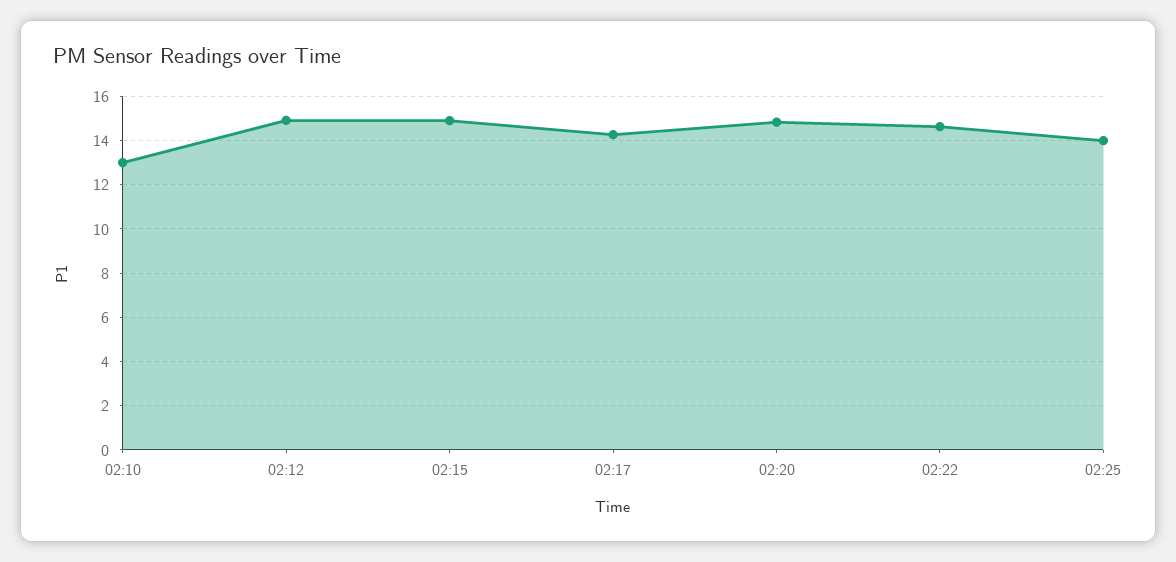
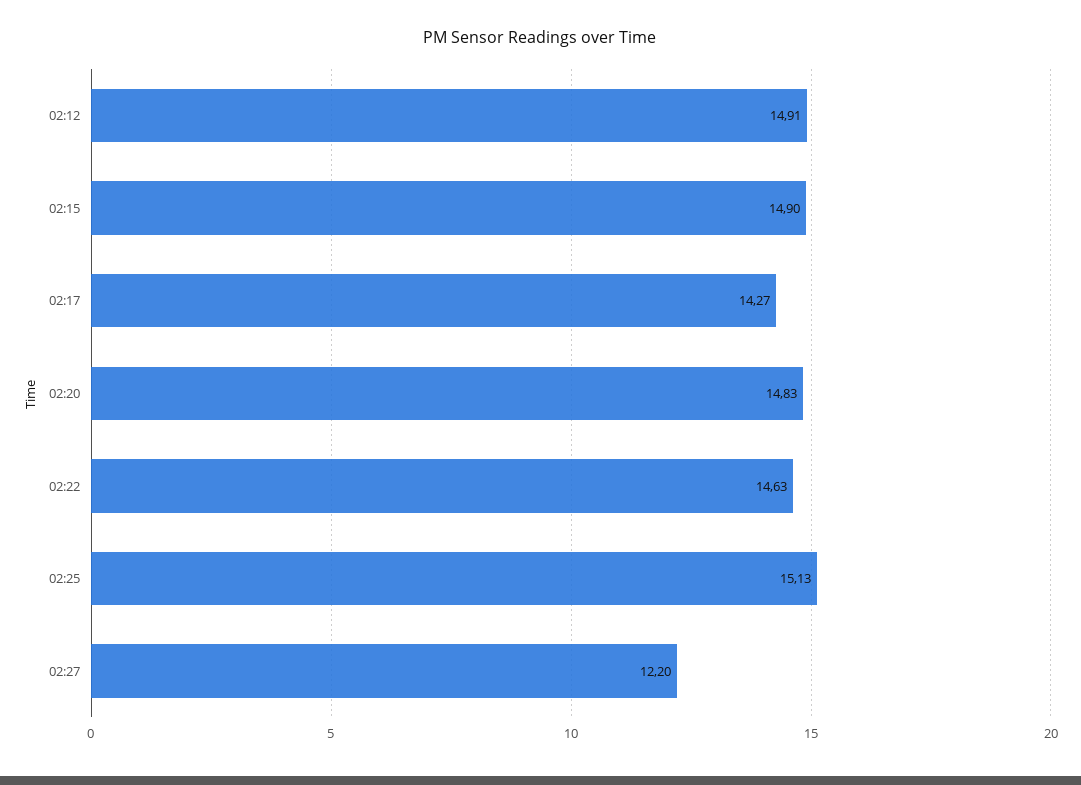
02:10: 13 -> none
02:25: 14 -> 15.13
02:27: none -> 12.2

